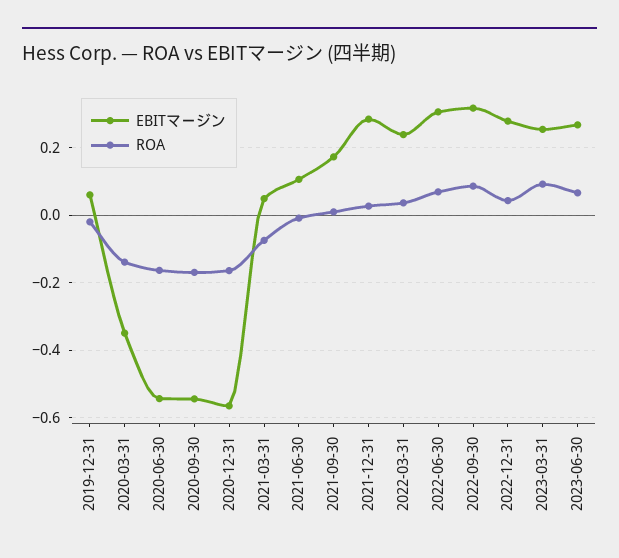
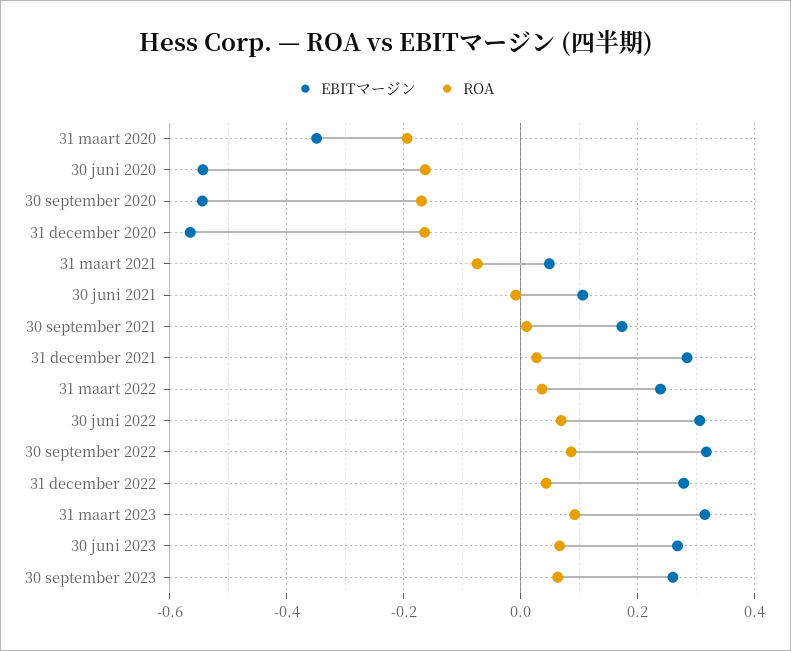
EBITマージン, 2019-12-31: 0.06 -> none
ROA, 2019-12-31: -0.02 -> none
ROA, 2020-03-31: -0.14 -> -0.2
EBITマージン, 2023-03-31: 0.26 -> 0.32
EBITマージン, 30 september 2023: none -> 0.26
ROA, 30 september 2023: none -> 0.06

